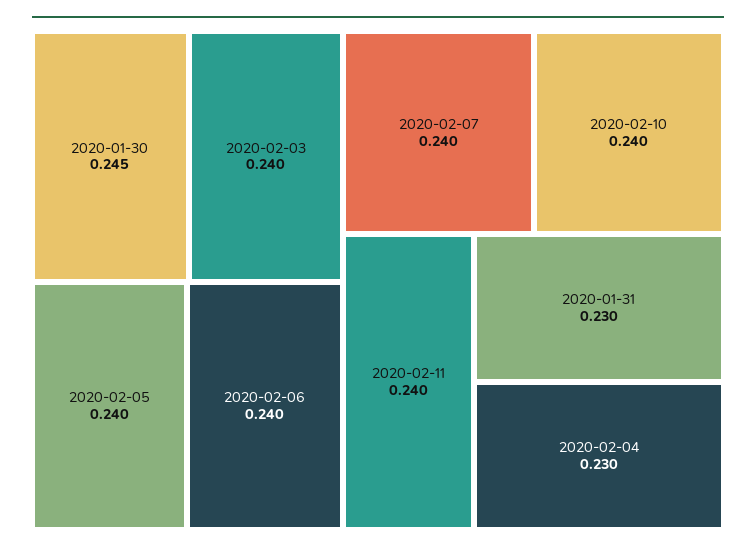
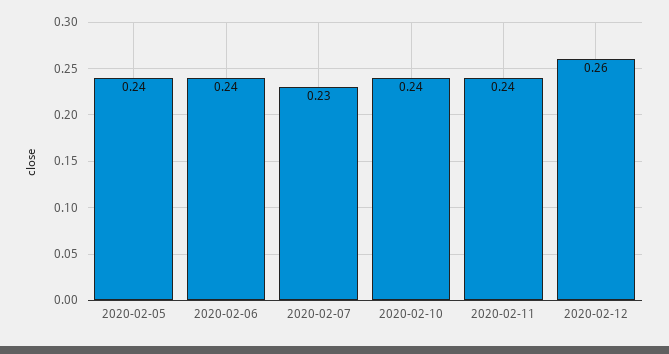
2020-01-30: 0.245 -> none
2020-02-03: 0.24 -> none
2020-02-07: 0.24 -> 0.23
2020-01-31: 0.23 -> none
2020-02-04: 0.23 -> none
2020-02-12: none -> 0.26

